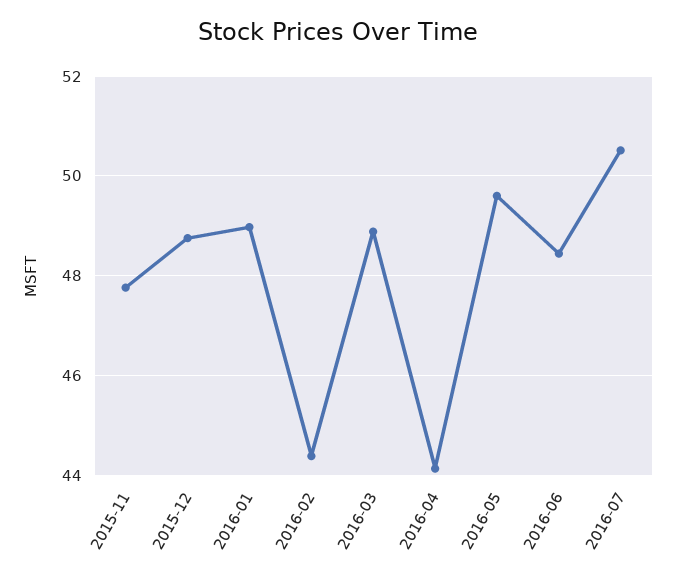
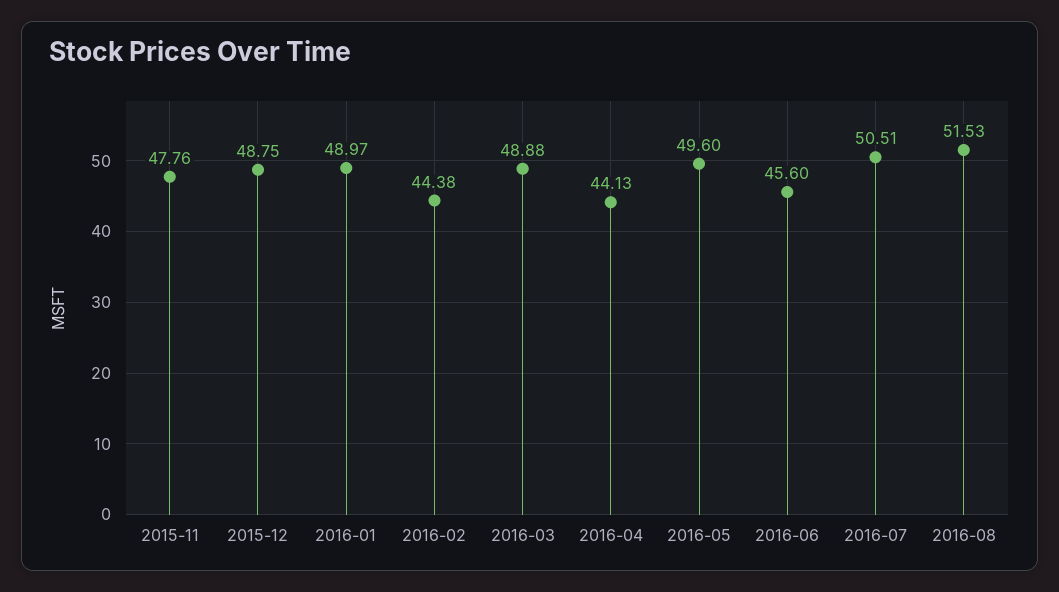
2016-06: 48.4 -> 45.6
2016-08: none -> 51.53

